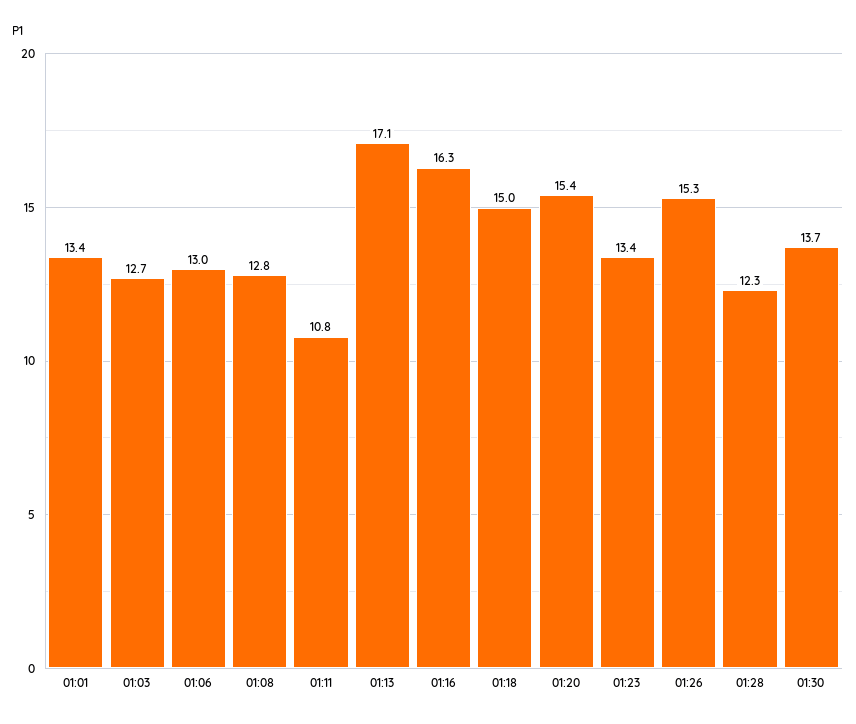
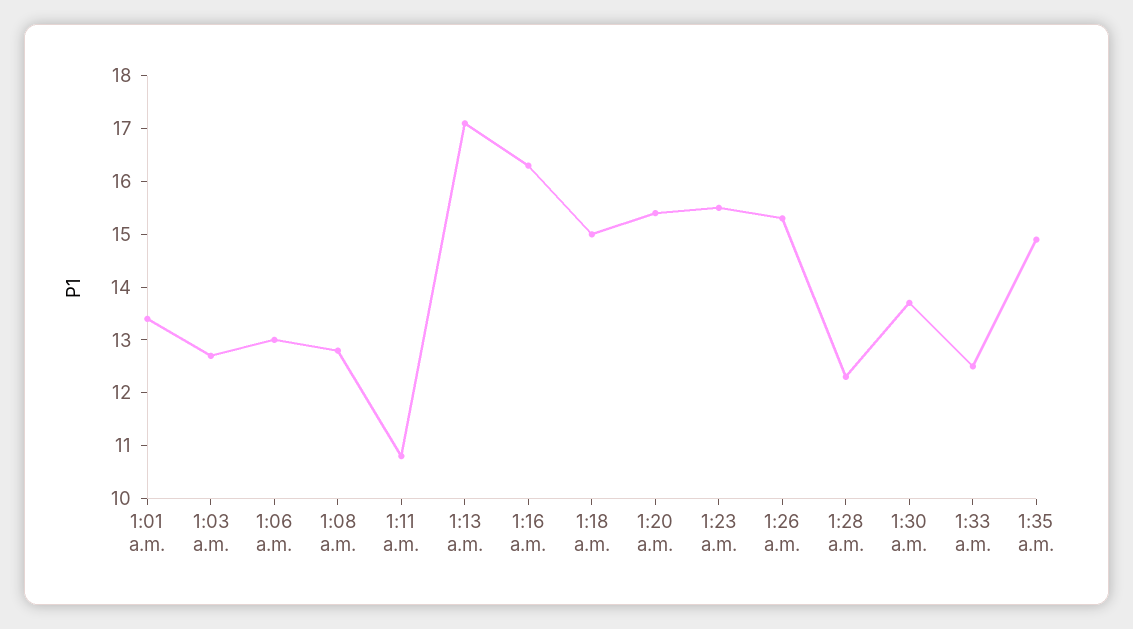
01:23: 13.4 -> 15.5
1:33 a.m.: none -> 12.5
1:35 a.m.: none -> 15

